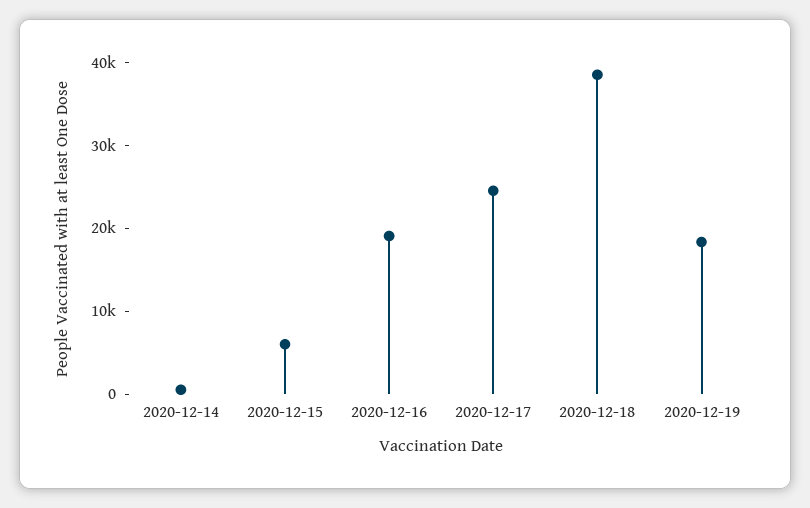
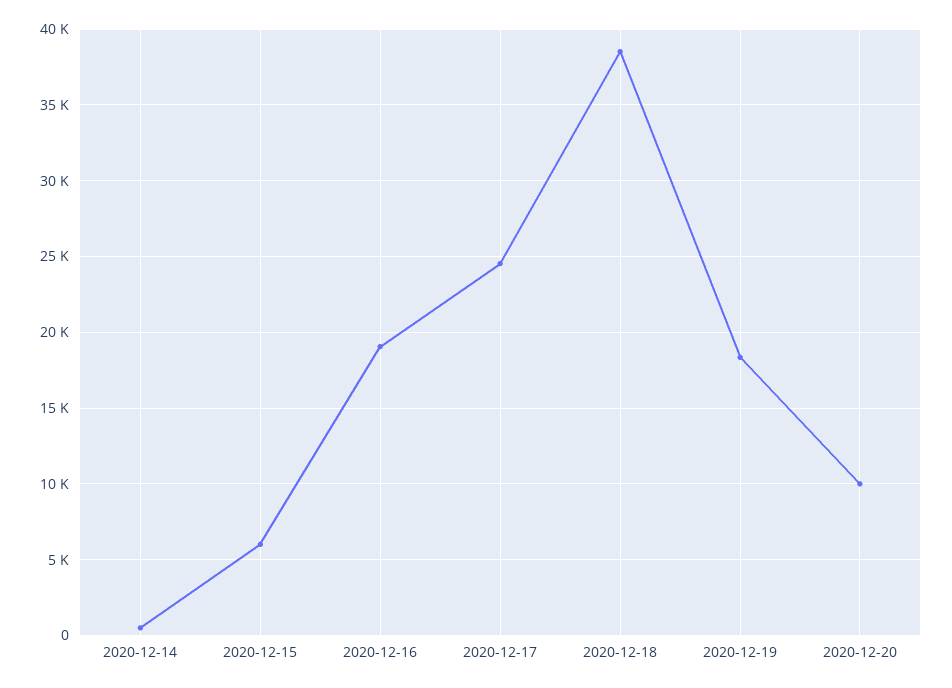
2020-12-20: none -> 10000

